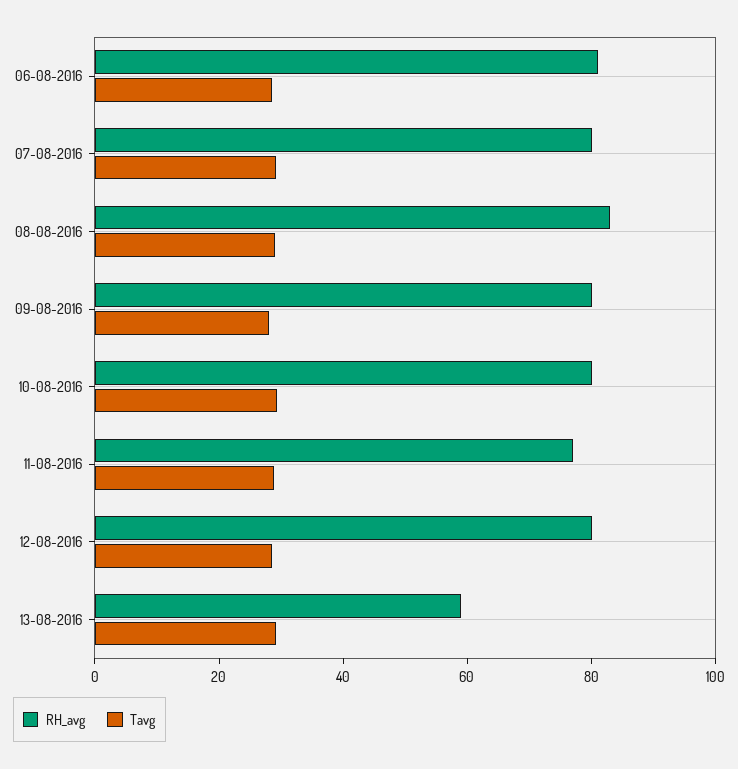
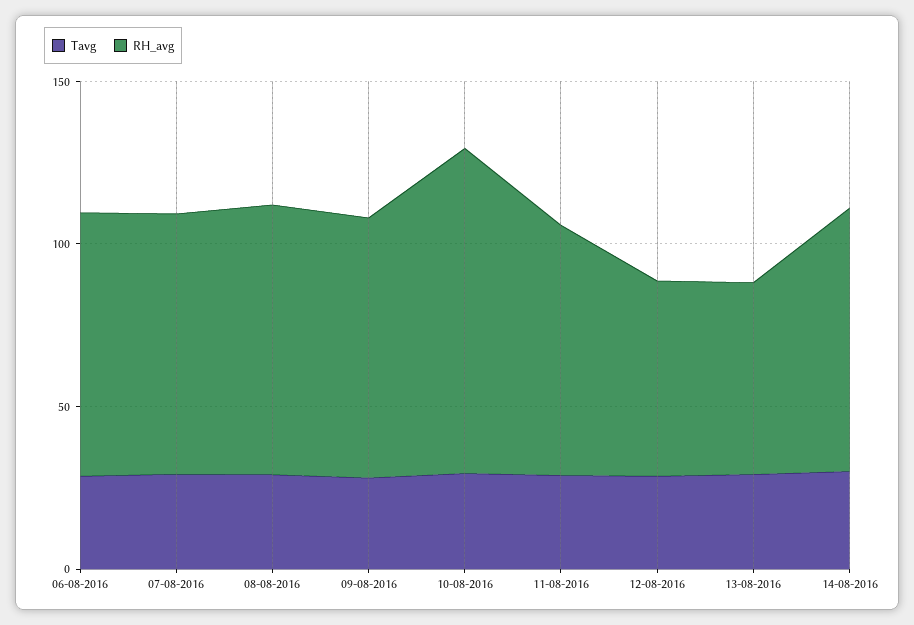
RH_avg, 10-08-2016: 80 -> 100
RH_avg, 12-08-2016: 80 -> 60
Tavg, 14-08-2016: none -> 30
RH_avg, 14-08-2016: none -> 80

